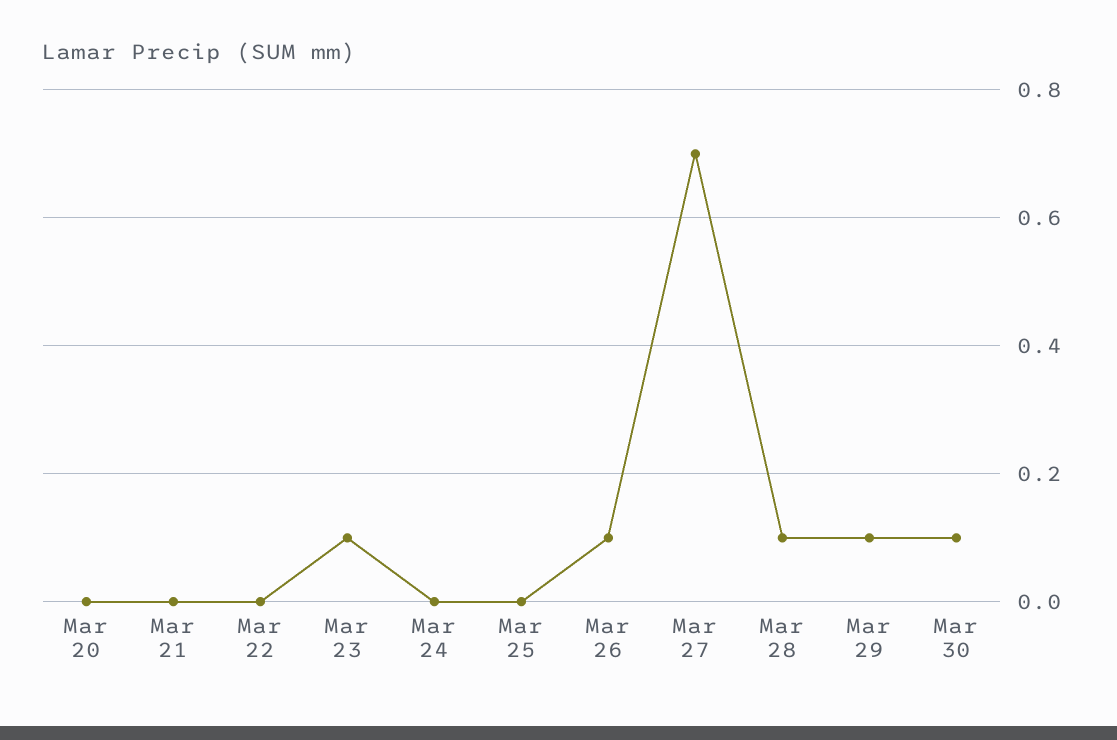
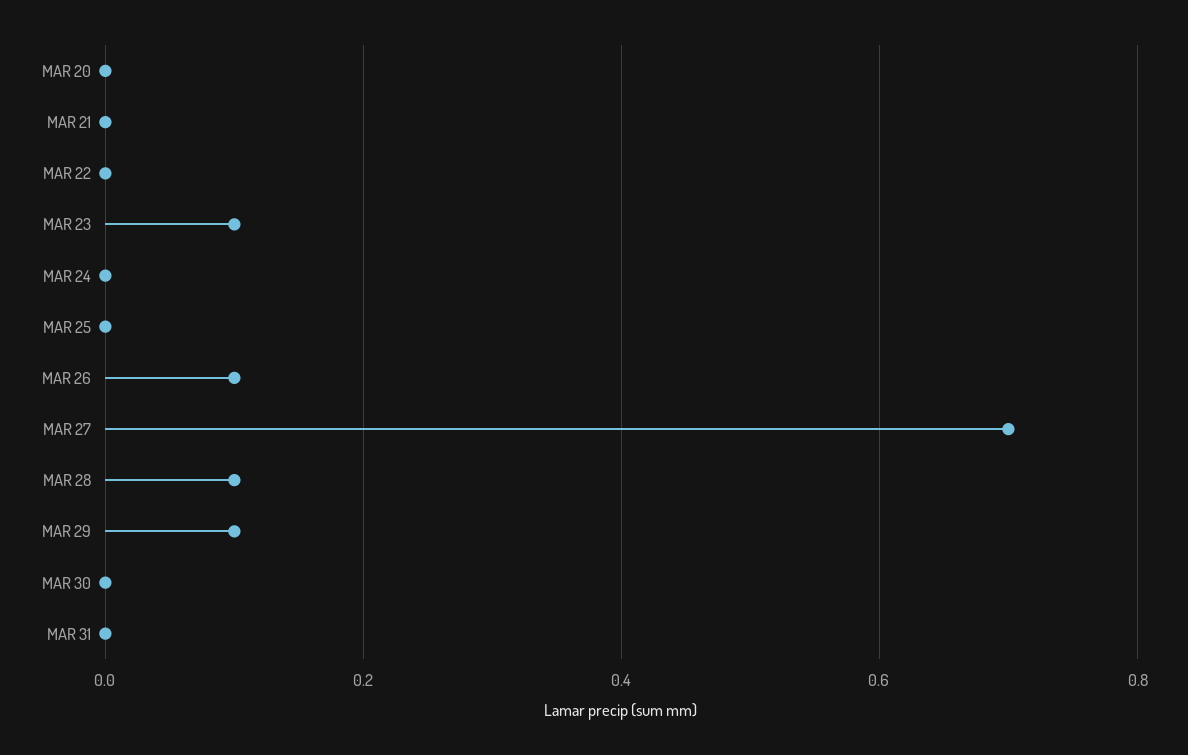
Mar 30: 0.1 -> 0
MAR 31: none -> 0

